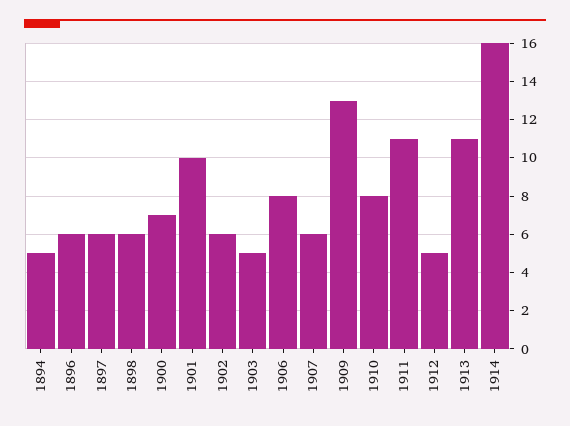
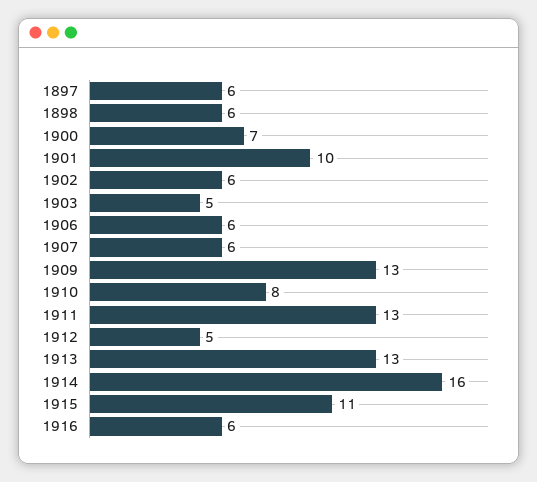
1894: 5 -> none
1896: 6 -> none
1906: 8 -> 6
1911: 11 -> 13
1913: 11 -> 13
1915: none -> 11
1916: none -> 6

